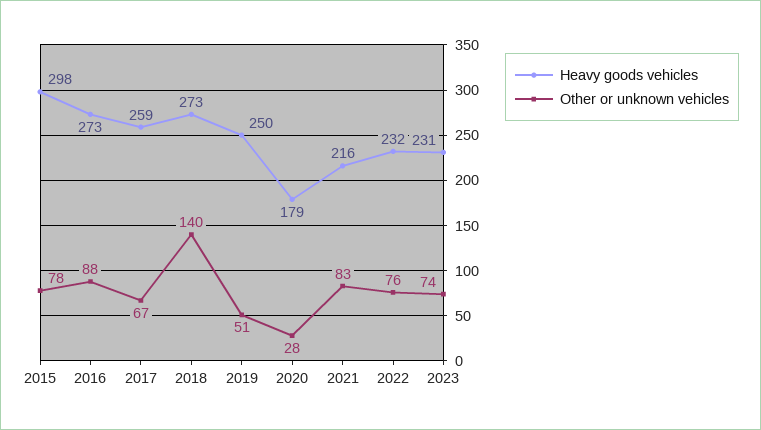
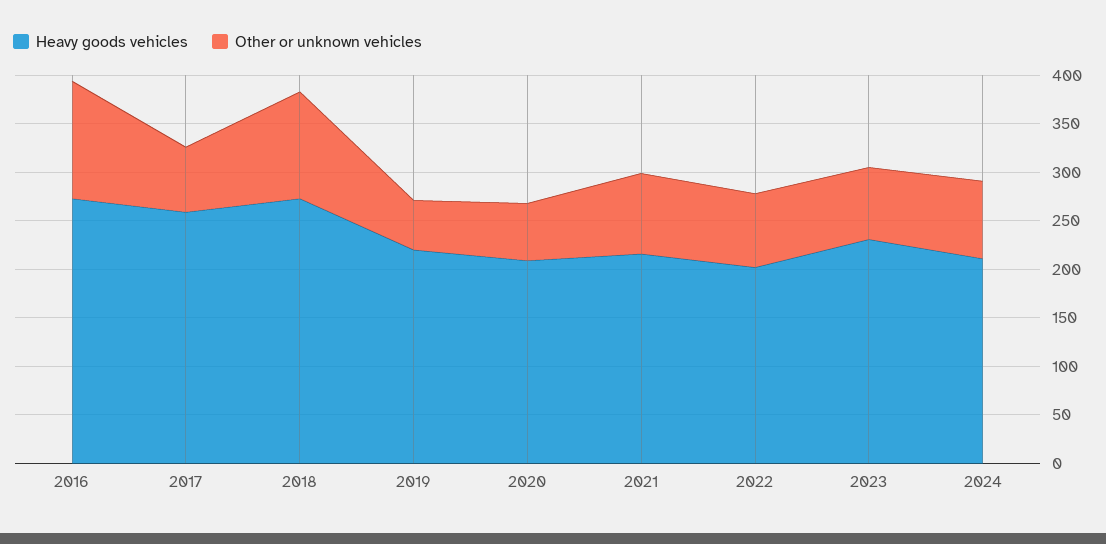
Heavy goods vehicles, 2015: 298 -> none
Other or unknown vehicles, 2015: 78 -> none
Other or unknown vehicles, 2016: 88 -> 120
Other or unknown vehicles, 2018: 140 -> 110
Heavy goods vehicles, 2019: 250 -> 220
Heavy goods vehicles, 2020: 179 -> 210
Other or unknown vehicles, 2020: 28 -> 60
Heavy goods vehicles, 2022: 232 -> 200
Heavy goods vehicles, 2024: none -> 210
Other or unknown vehicles, 2024: none -> 80

